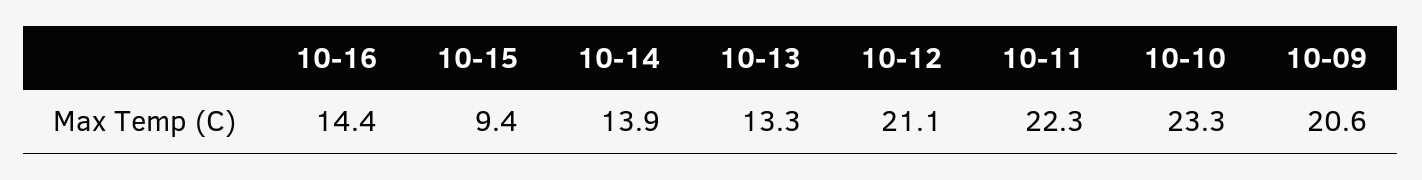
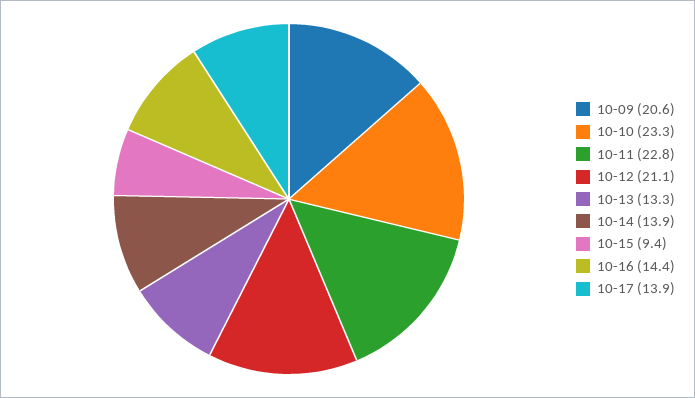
10-11: 22.3 -> 22.8
10-17: none -> 13.9

